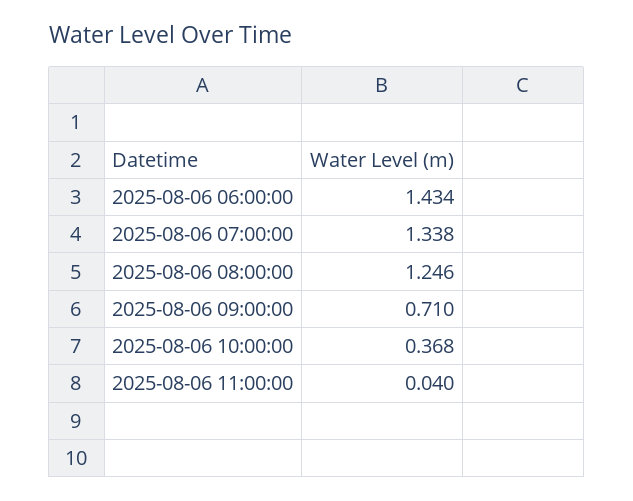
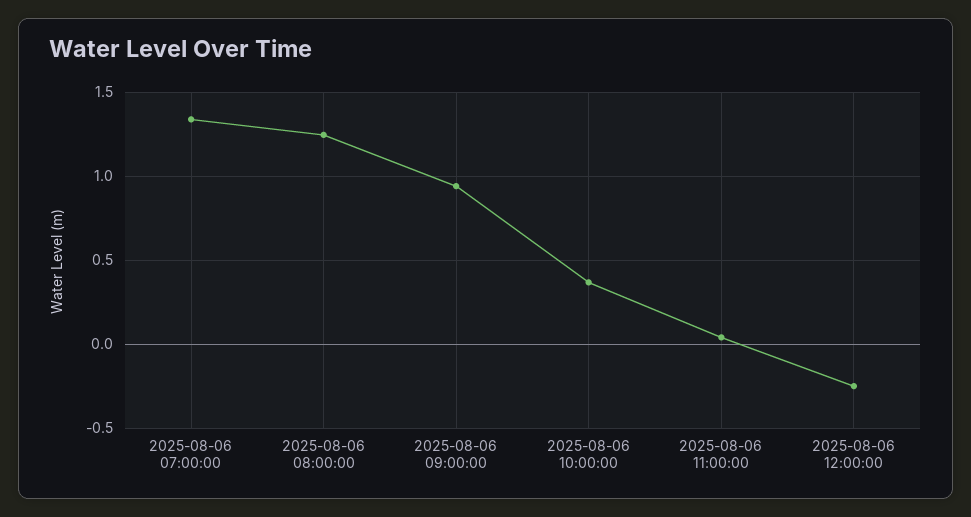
2025-08-06 06:00:00: 1.434 -> none
2025-08-06 09:00:00: 0.71 -> 0.95
2025-08-06 12:00:00: none -> -0.25

